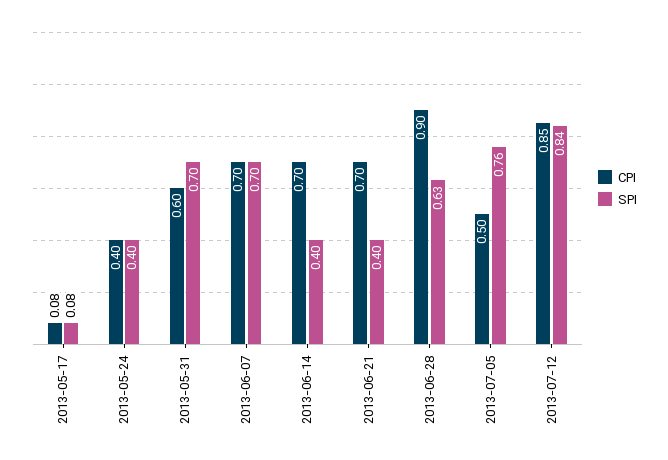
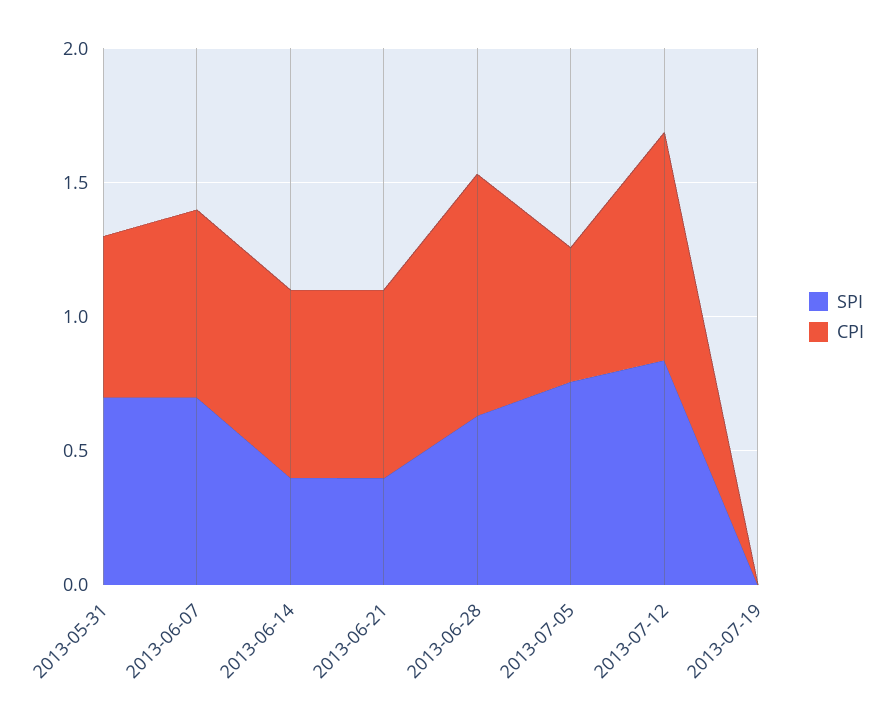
CPI, 2013-05-17: 0.08 -> none
SPI, 2013-05-17: 0.08 -> none
CPI, 2013-05-24: 0.4 -> none
SPI, 2013-05-24: 0.4 -> none
SPI, 2013-07-19: none -> 0
CPI, 2013-07-19: none -> 0

